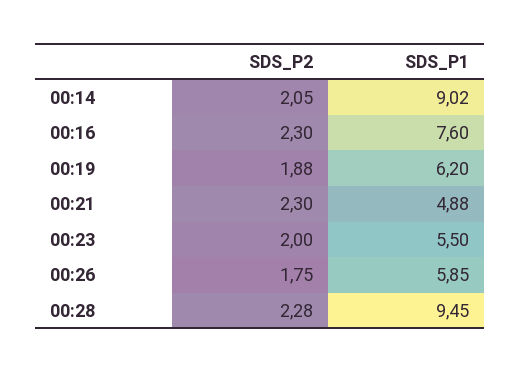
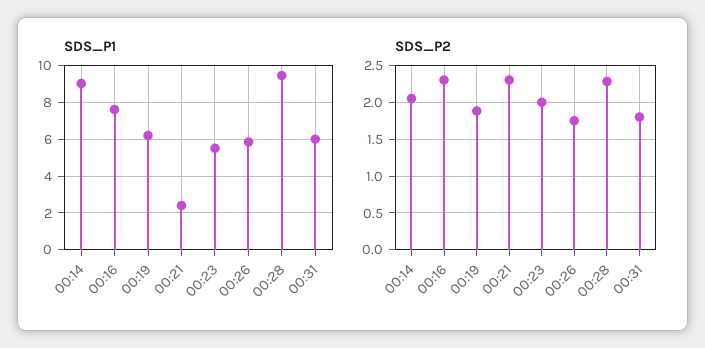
SDS_P1, 00:21: 4.88 -> 2.5
SDS_P1, 00:31: none -> 6
SDS_P2, 00:31: none -> 1.8

